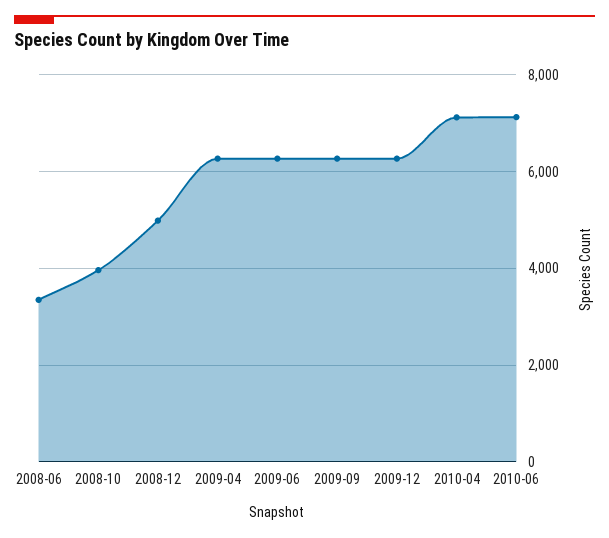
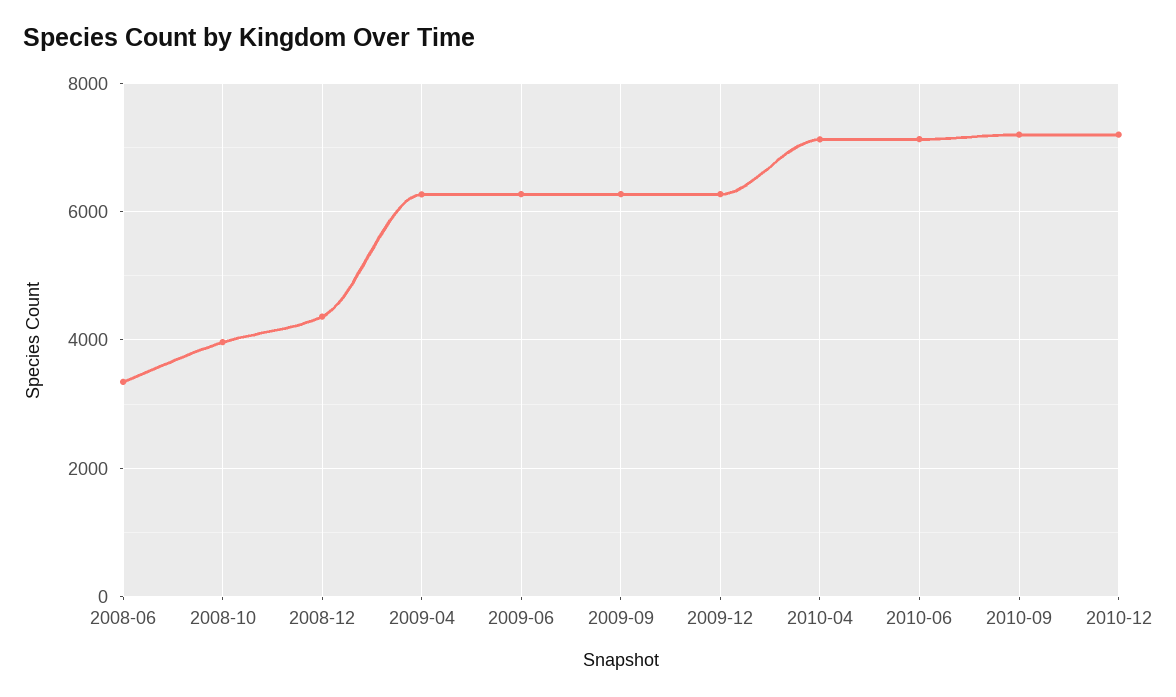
2008-12: 5000 -> 4400
2010-09: none -> 7200
2010-12: none -> 7200

